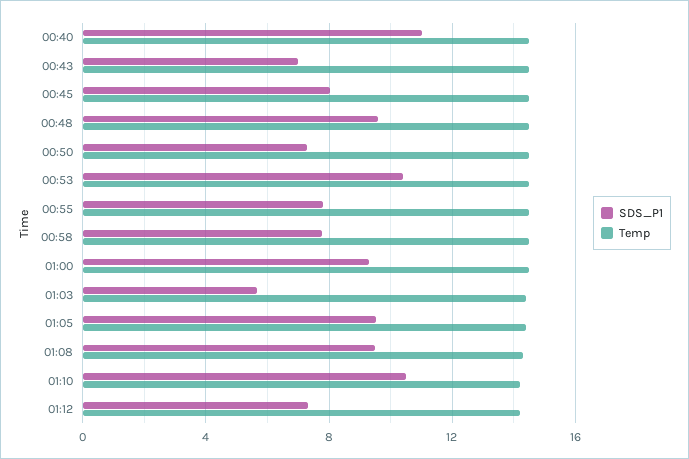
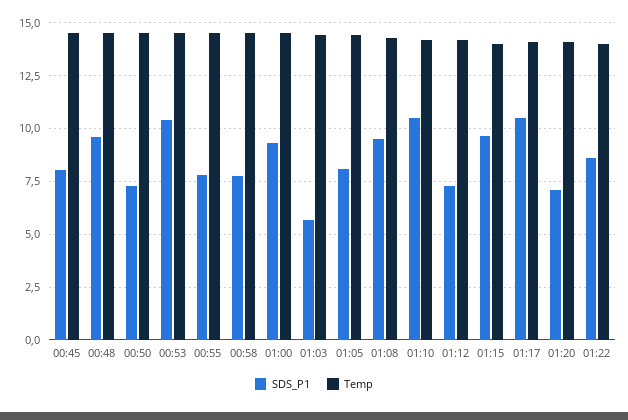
SDS_P1, 00:40: 11 -> none
Temp, 00:40: 14.5 -> none
SDS_P1, 00:43: 7 -> none
Temp, 00:43: 14.5 -> none
SDS_P1, 01:05: 9.5 -> 8
SDS_P1, 01:15: none -> 9.5
Temp, 01:15: none -> 14
SDS_P1, 01:17: none -> 10.5
Temp, 01:17: none -> 14
SDS_P1, 01:20: none -> 7
Temp, 01:20: none -> 14
SDS_P1, 01:22: none -> 8.5
Temp, 01:22: none -> 14

